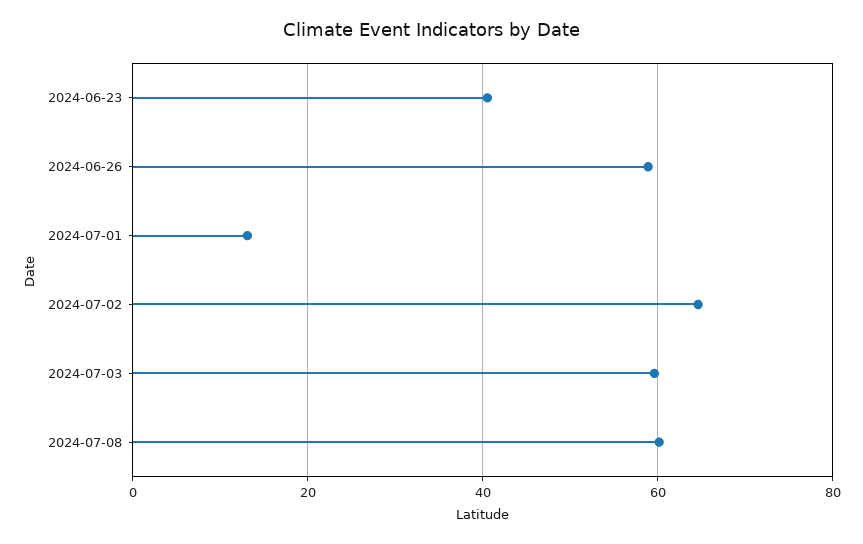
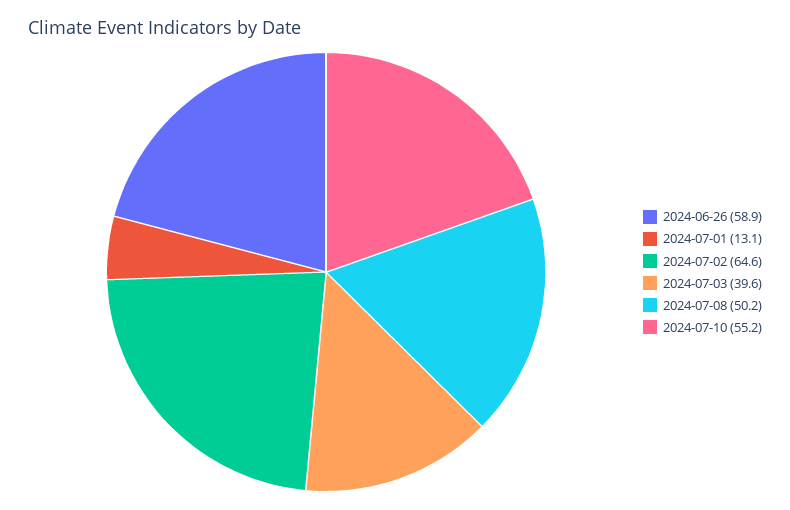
2024-06-23: 40 -> none
2024-07-03: 60 -> 39.6
2024-07-08: 60 -> 50.2
2024-07-10: none -> 55.2

